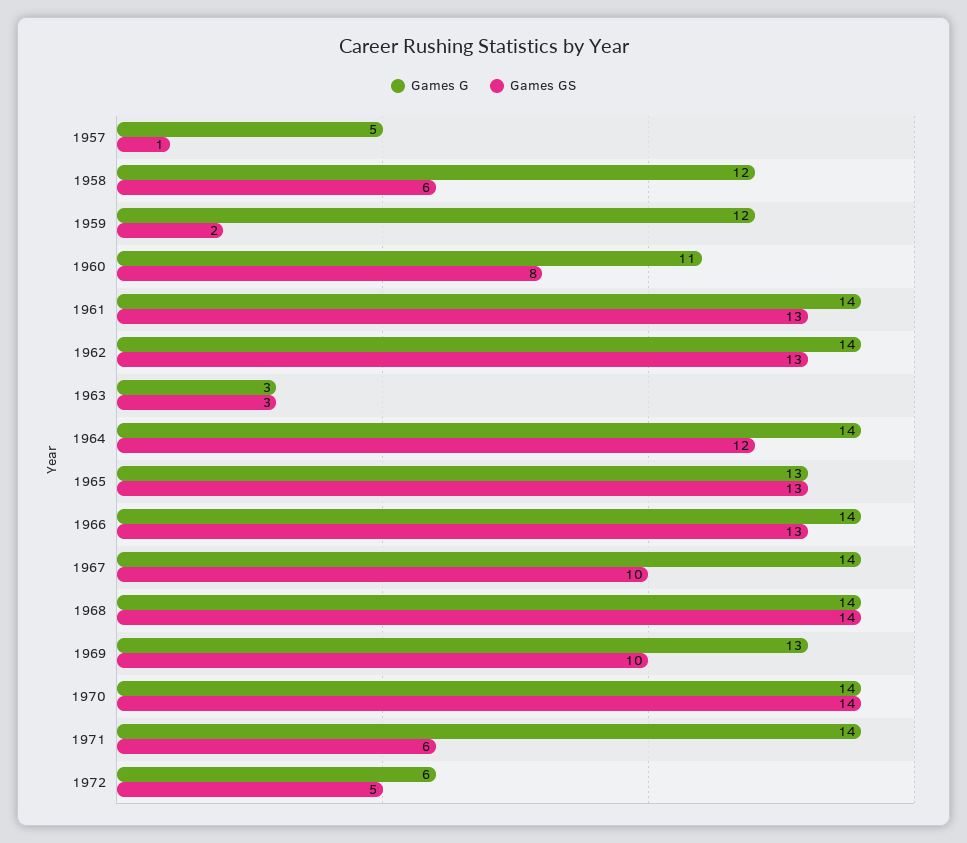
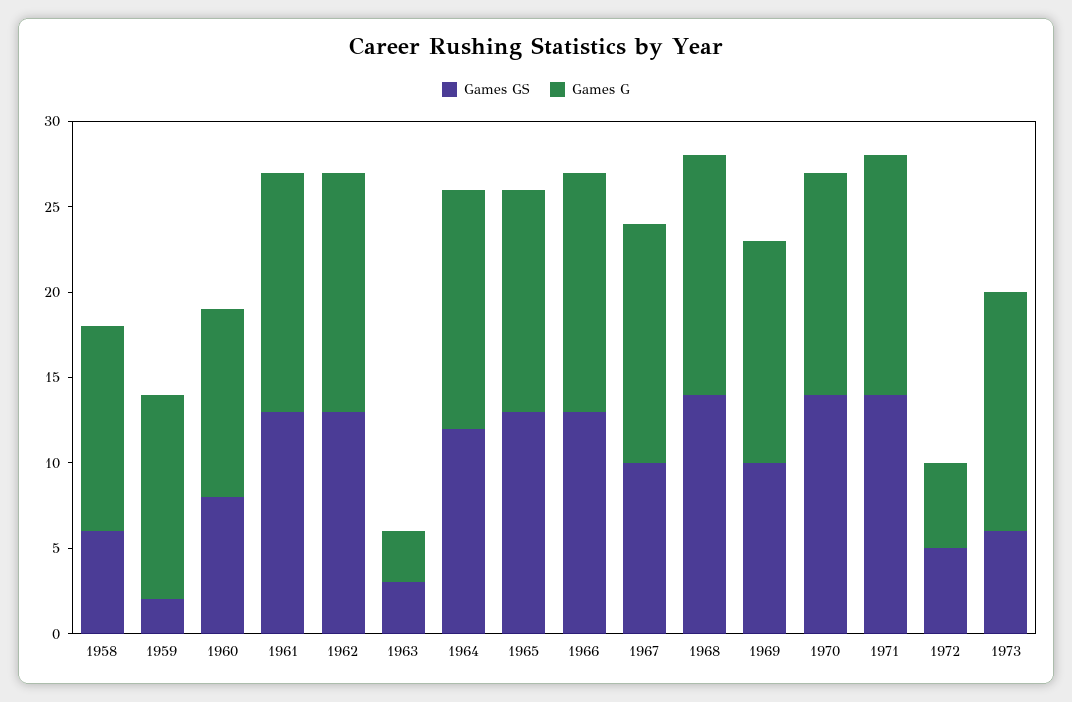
Games G, 1957: 5 -> none
Games GS, 1957: 1 -> none
Games G, 1970: 14 -> 13
Games GS, 1971: 6 -> 14
Games G, 1972: 6 -> 5
Games GS, 1973: none -> 6
Games G, 1973: none -> 14

